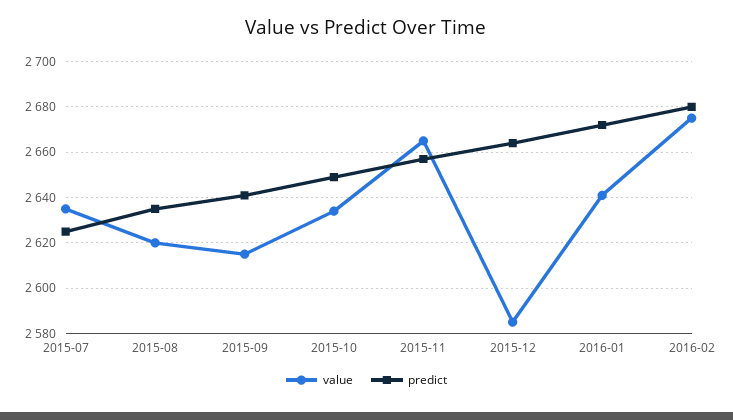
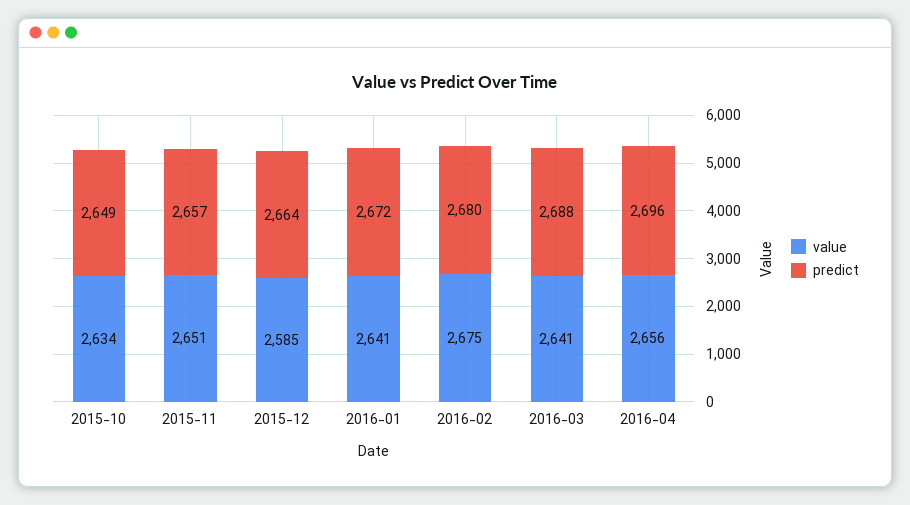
value, 2015-07: 2635 -> none
predict, 2015-07: 2625 -> none
value, 2015-08: 2620 -> none
predict, 2015-08: 2635 -> none
value, 2015-09: 2615 -> none
predict, 2015-09: 2640 -> none
value, 2015-11: 2665 -> 2651
value, 2016-03: none -> 2641
predict, 2016-03: none -> 2688
value, 2016-04: none -> 2656
predict, 2016-04: none -> 2696

